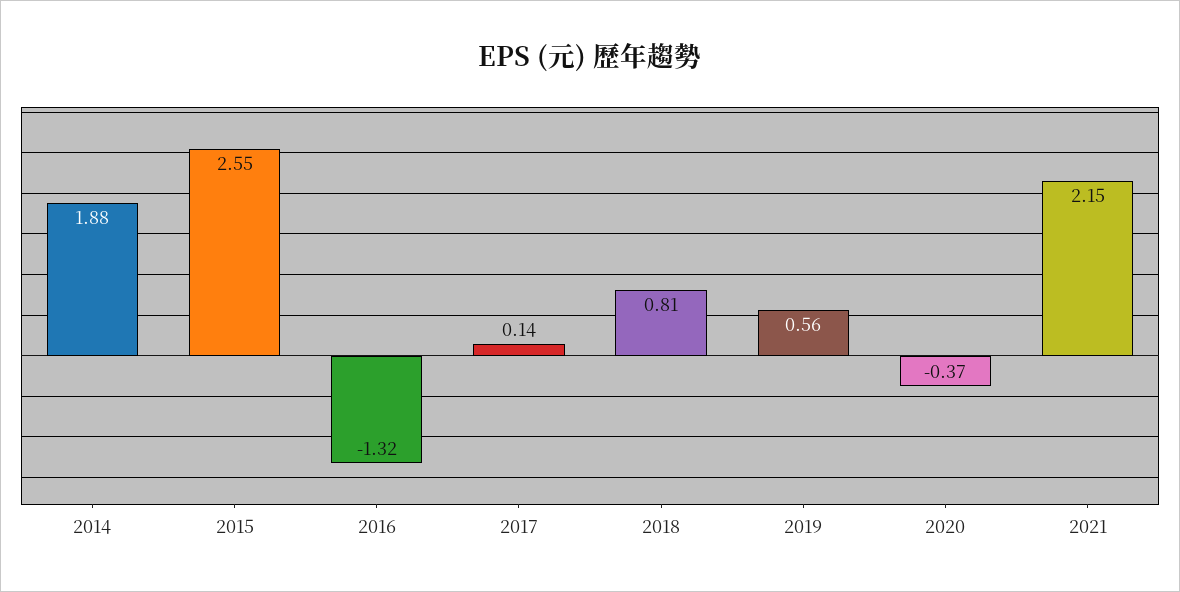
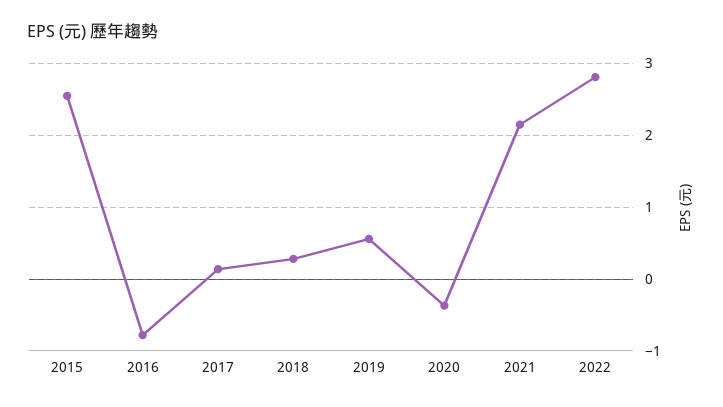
2014: 1.88 -> none
2016: -1.32 -> -0.8
2018: 0.81 -> 0.3
2022: none -> 2.8

